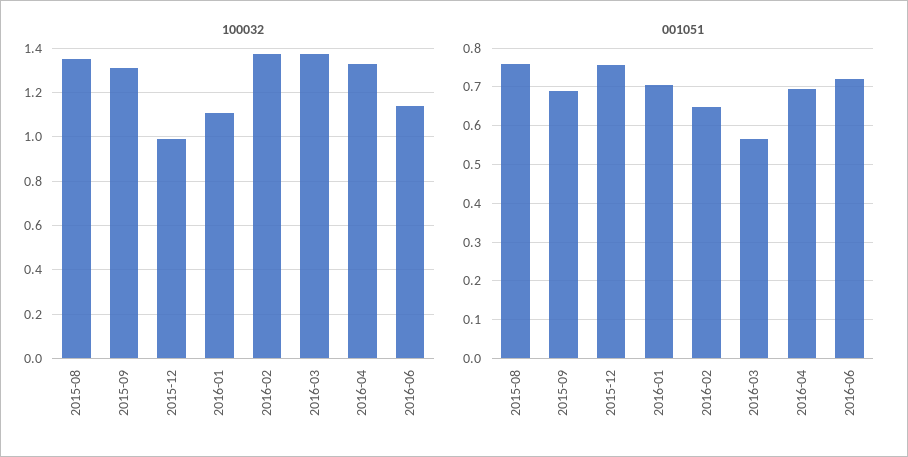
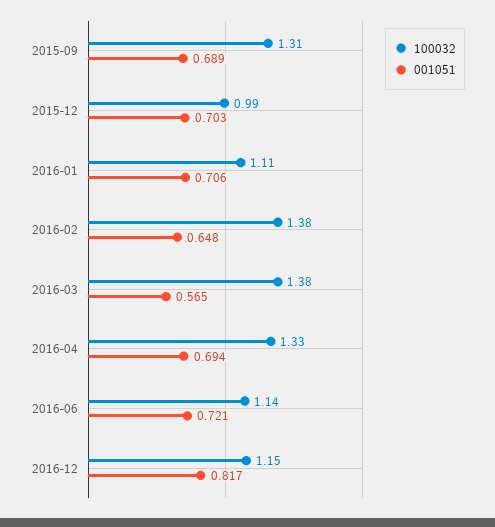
100032, 2015-08: 1.35 -> none
001051, 2015-08: 0.76 -> none
001051, 2015-12: 0.76 -> 0.703
100032, 2016-12: none -> 1.15
001051, 2016-12: none -> 0.817

